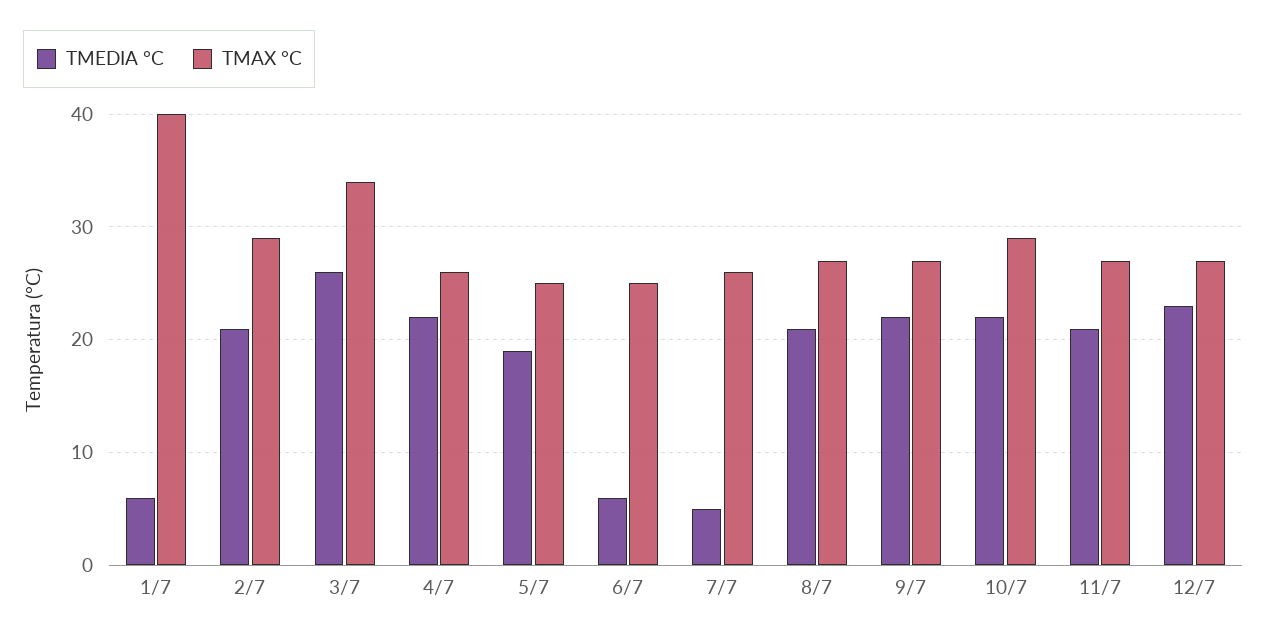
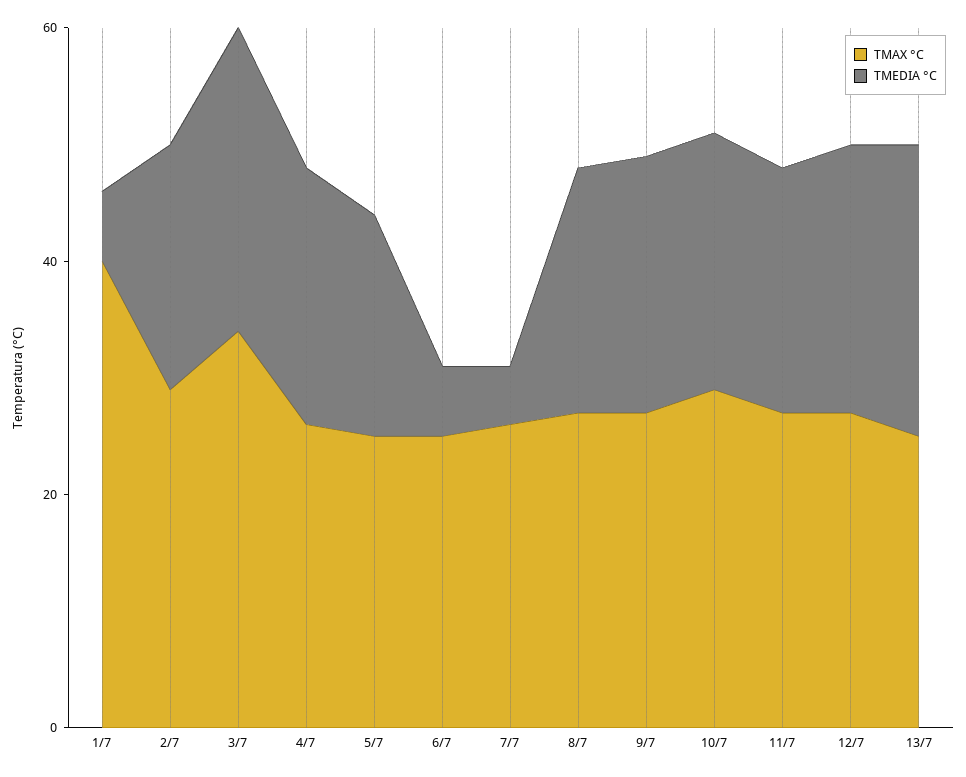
TMAX °C, 13/7: none -> 25
TMEDIA °C, 13/7: none -> 25

